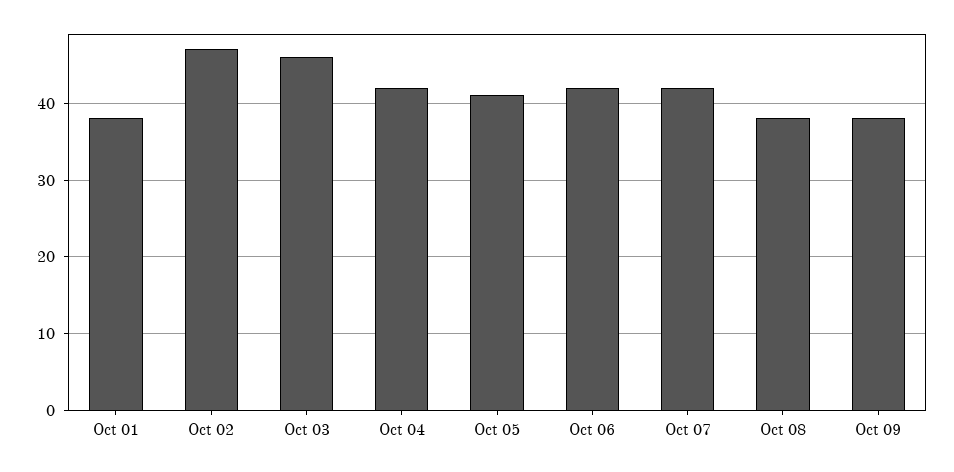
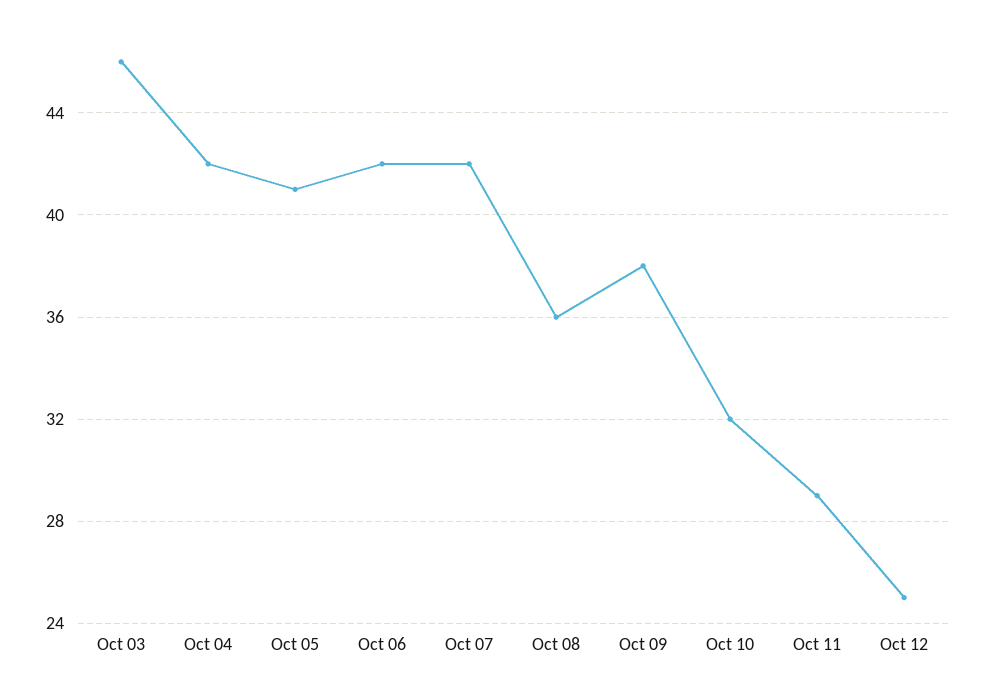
Oct 01: 38 -> none
Oct 02: 47 -> none
Oct 08: 38 -> 36
Oct 10: none -> 32
Oct 11: none -> 29
Oct 12: none -> 25

